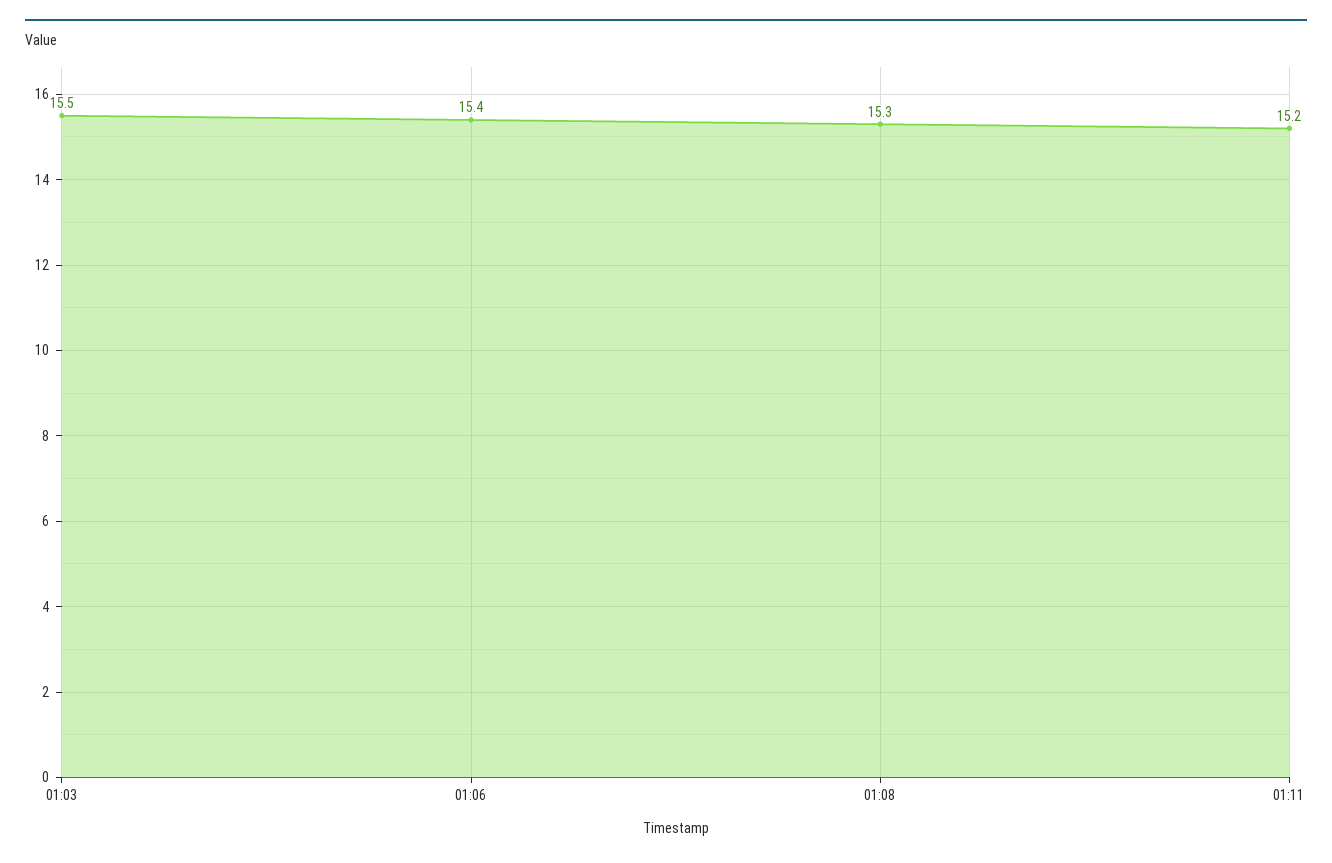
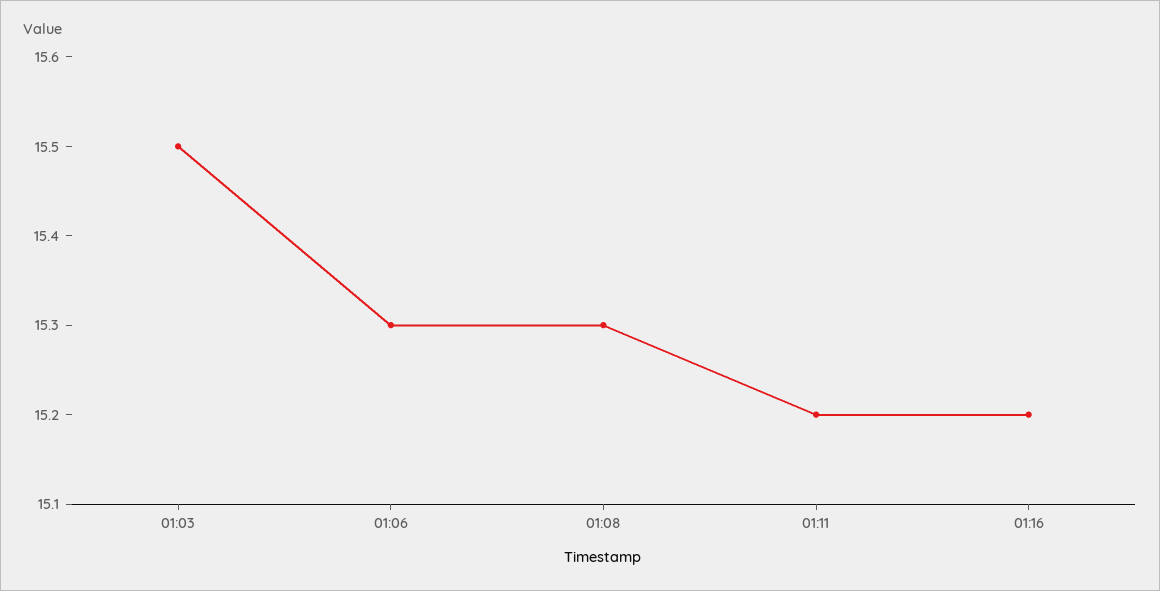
01:06: 15.4 -> 15.3
01:16: none -> 15.2

